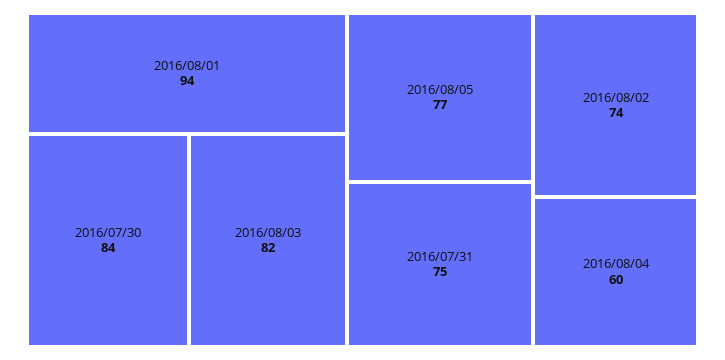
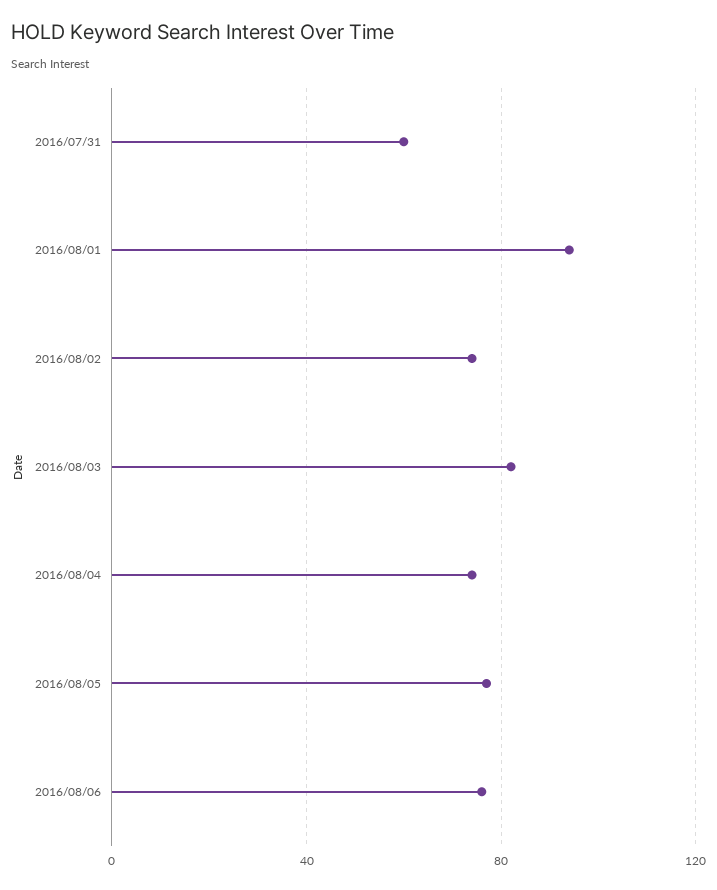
2016/07/30: 84 -> none
2016/07/31: 75 -> 60
2016/08/04: 60 -> 75
2016/08/06: none -> 75

